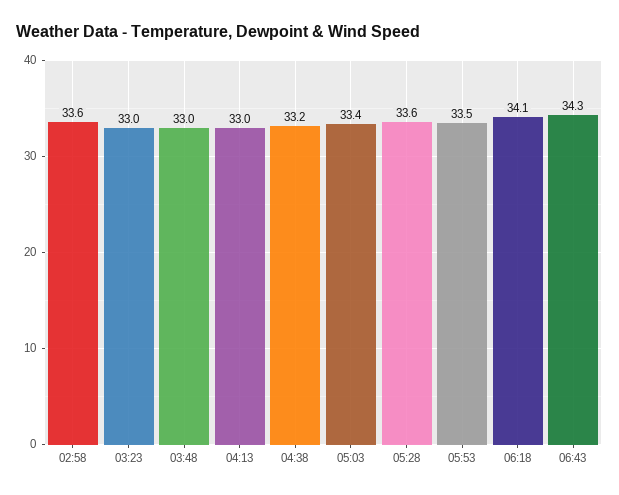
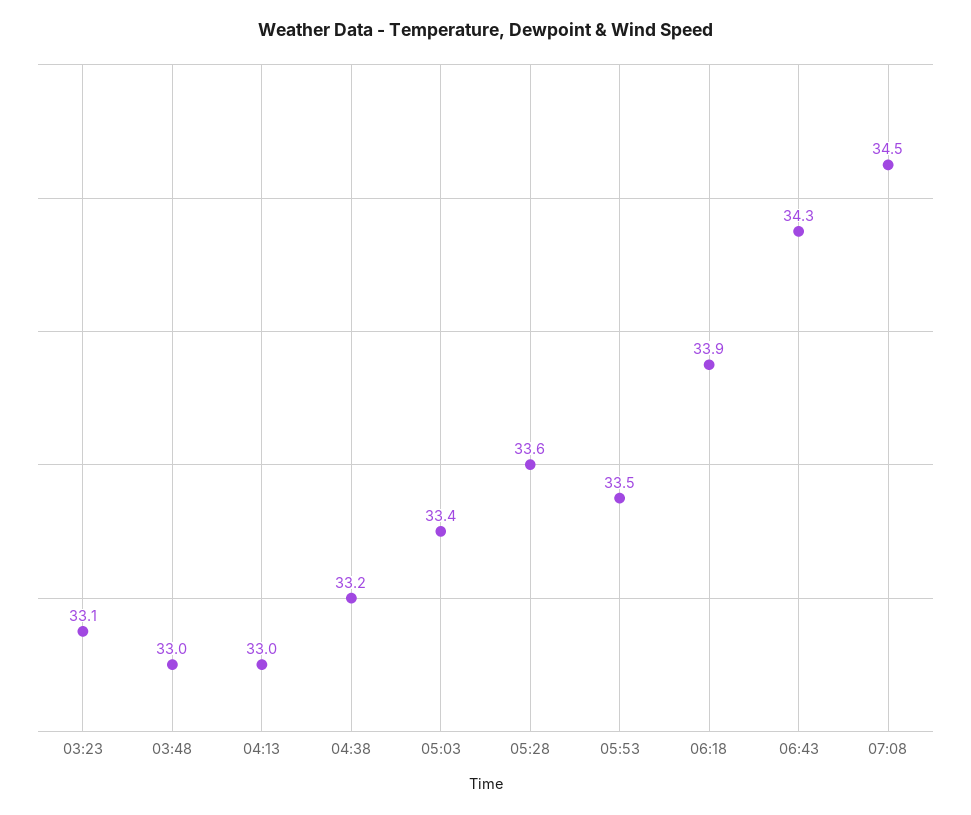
02:58: 33.6 -> none
03:23: 33 -> 33.1
06:18: 34.1 -> 33.9
07:08: none -> 34.5

